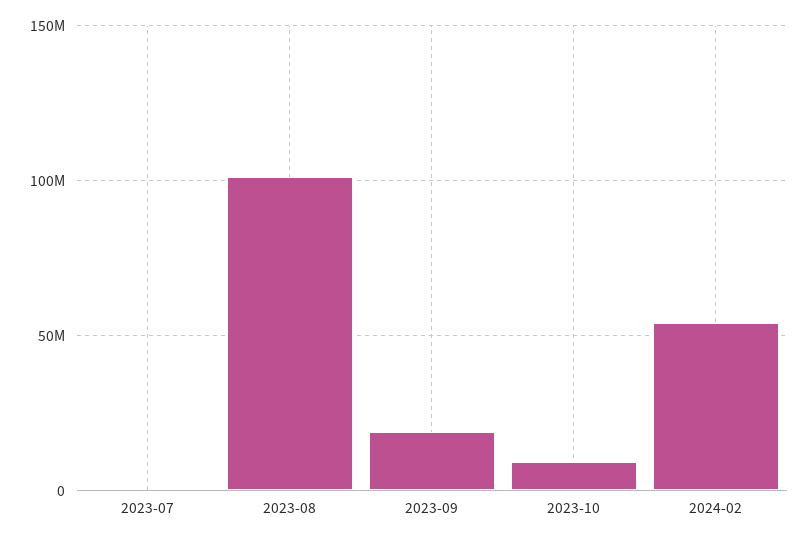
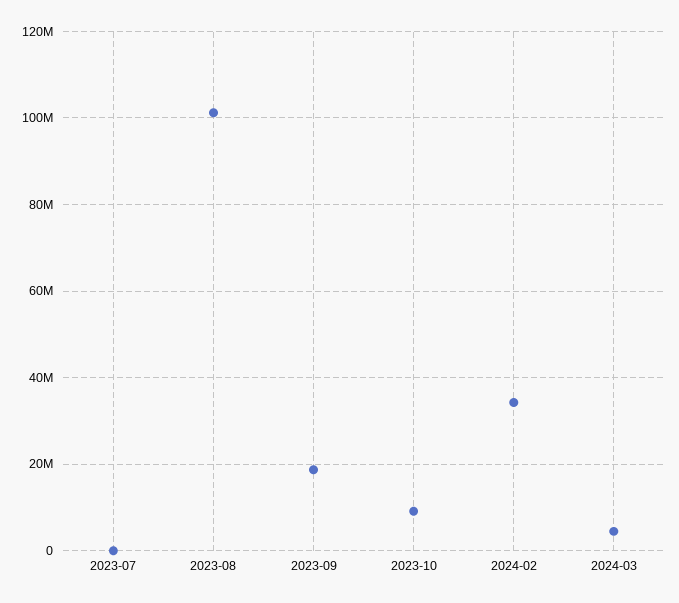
2024-02: 55000000 -> 34000000
2024-03: none -> 4000000

